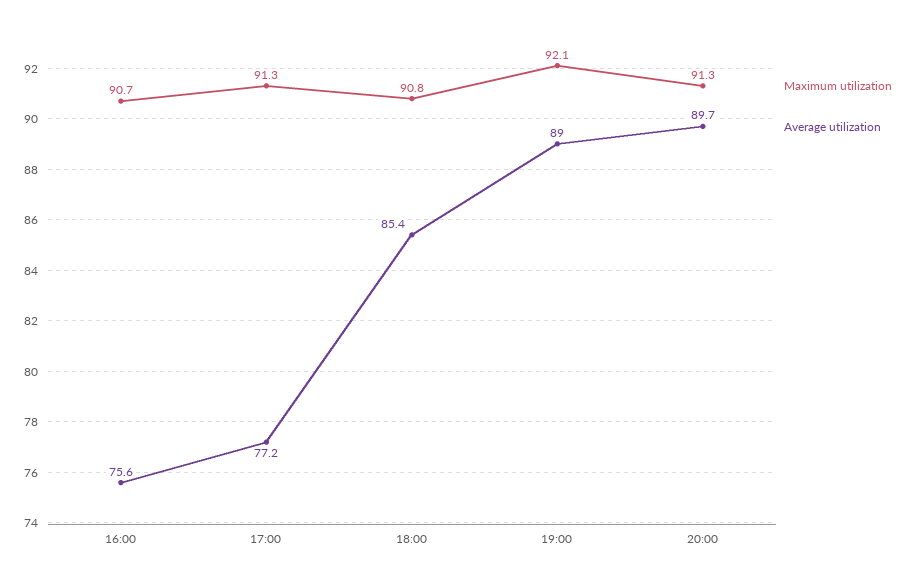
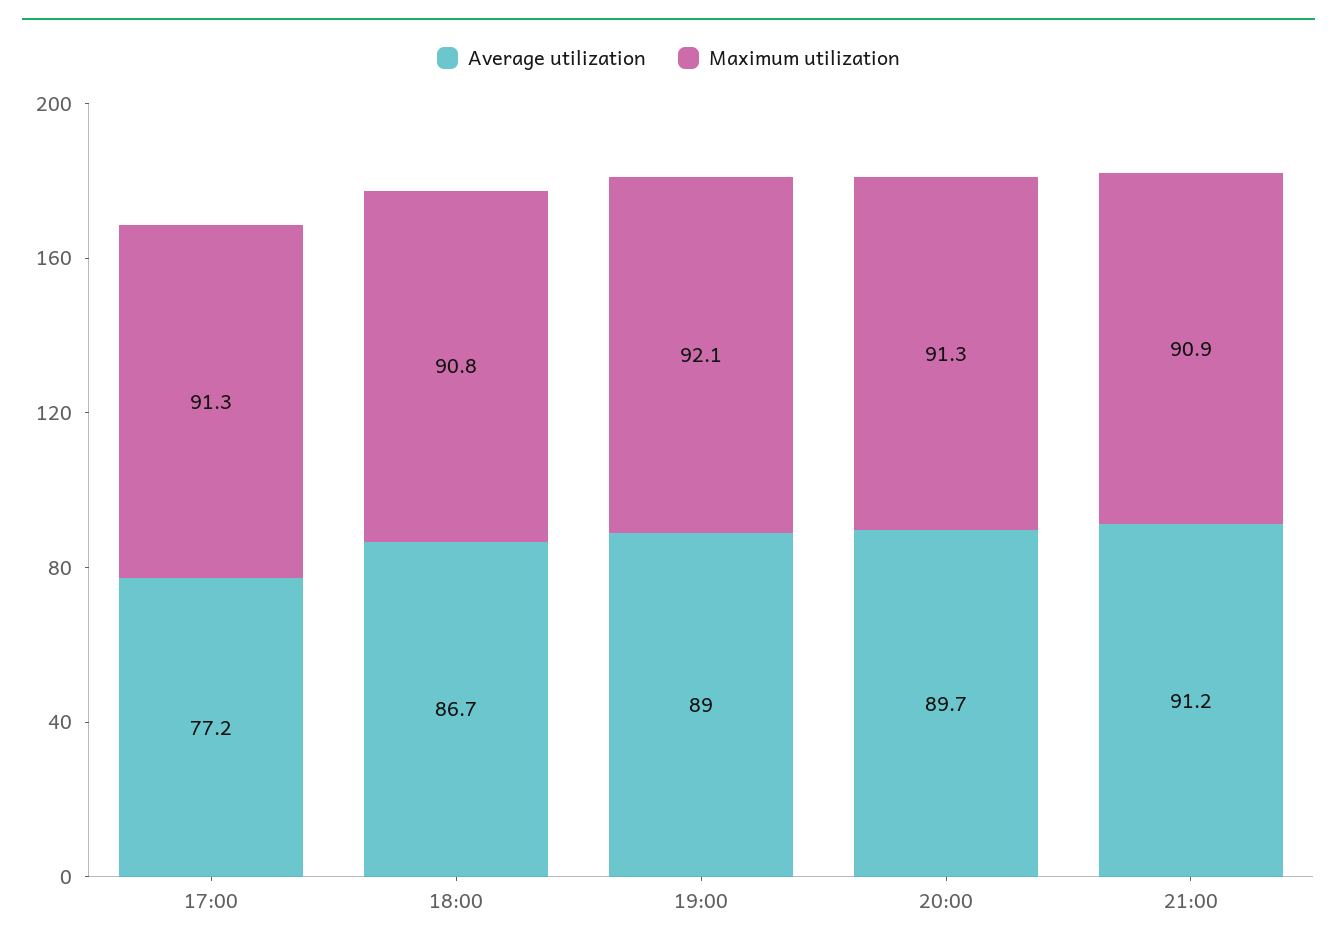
Maximum utilization, 16:00: 90.7 -> none
Average utilization, 16:00: 75.6 -> none
Average utilization, 18:00: 85.4 -> 86.7
Average utilization, 21:00: none -> 91.2
Maximum utilization, 21:00: none -> 90.9

